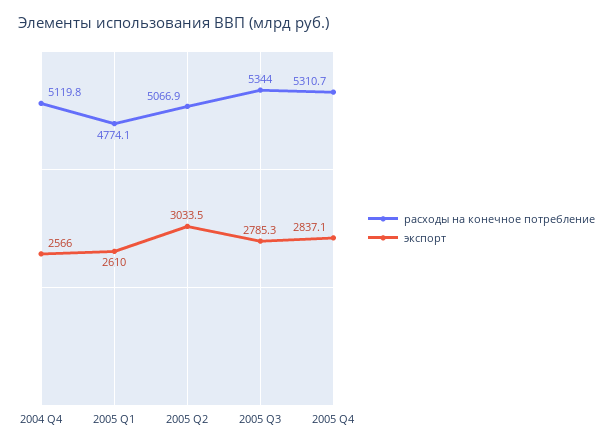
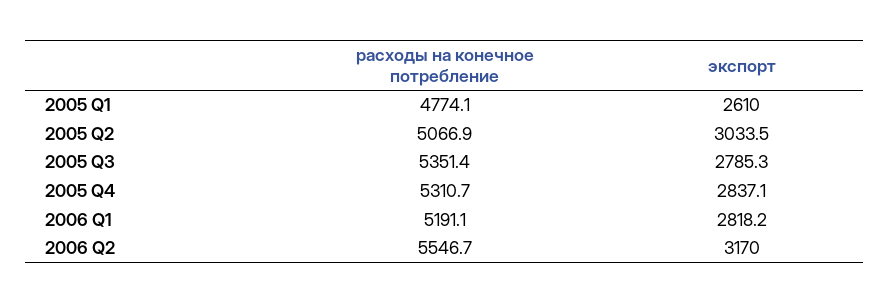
расходы на конечное потребление, 2004 Q4: 5119.8 -> none
экспорт, 2004 Q4: 2566 -> none
расходы на конечное потребление, 2005 Q3: 5344 -> 5351.4
расходы на конечное потребление, 2006 Q1: none -> 5191.1
экспорт, 2006 Q1: none -> 2818.2
расходы на конечное потребление, 2006 Q2: none -> 5546.7
экспорт, 2006 Q2: none -> 3170

